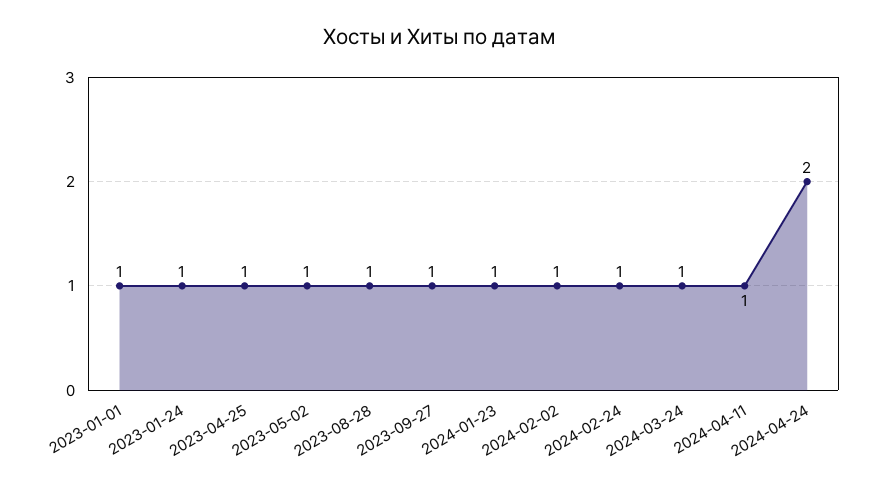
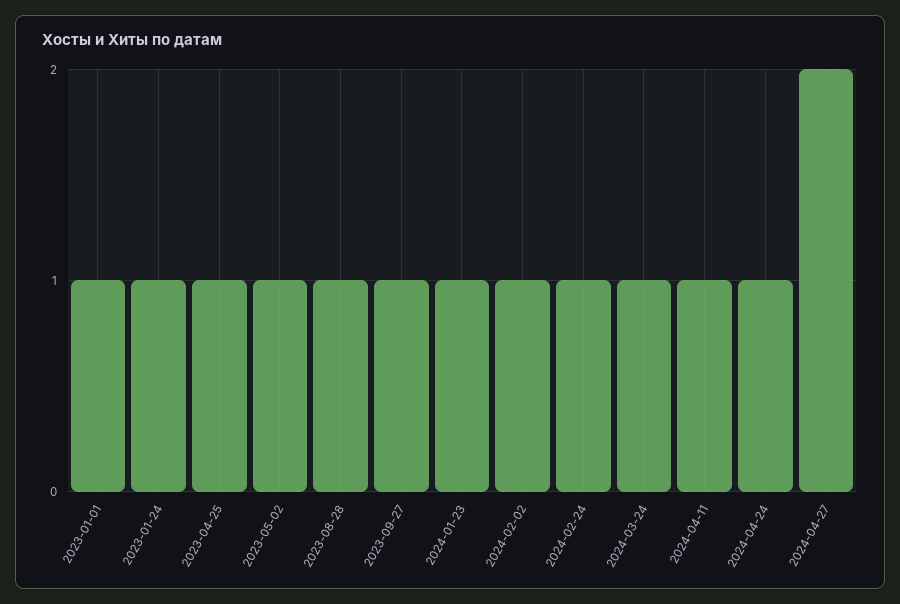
2024-04-24: 2 -> 1
2024-04-27: none -> 2

